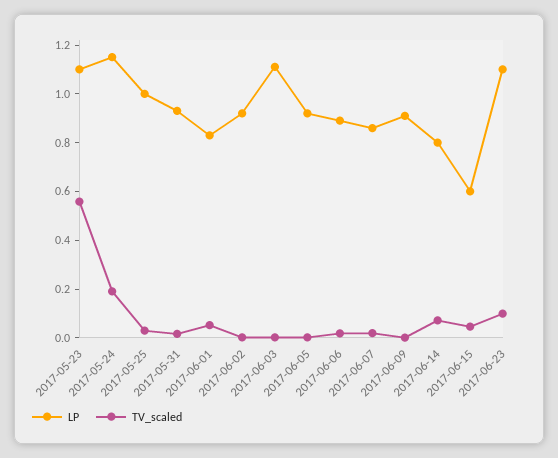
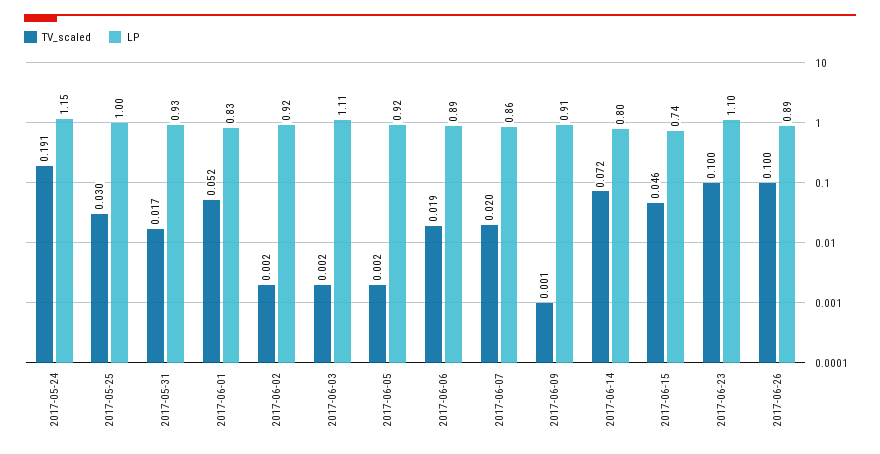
LP, 2017-05-23: 1.1 -> none
TV_scaled, 2017-05-23: 0.55 -> none
LP, 2017-06-15: 0.6 -> 0.74
TV_scaled, 2017-06-26: none -> 0.1
LP, 2017-06-26: none -> 0.89

